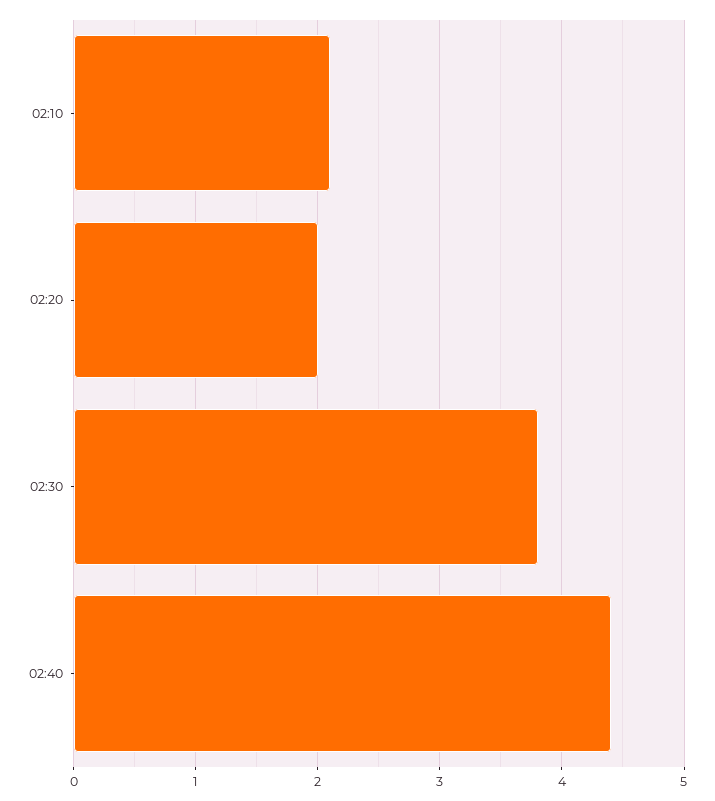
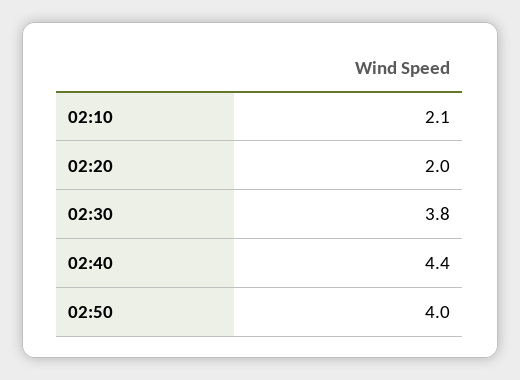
02:50: none -> 4

